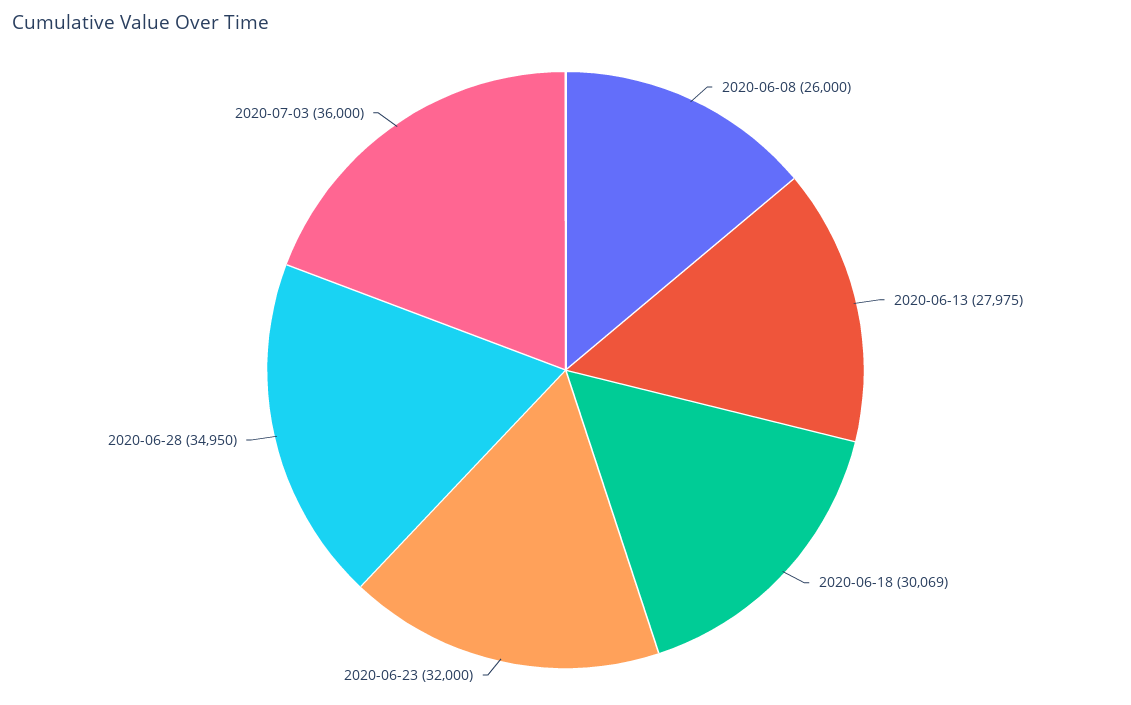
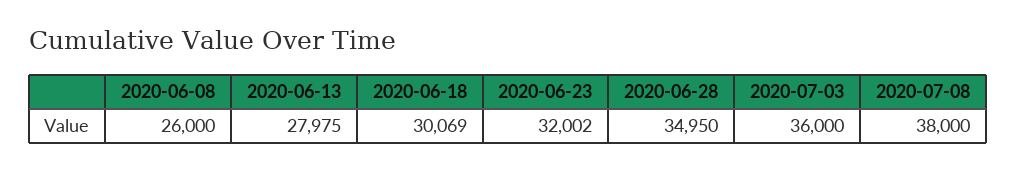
2020-06-23: 32000 -> 32002
2020-07-08: none -> 38000

